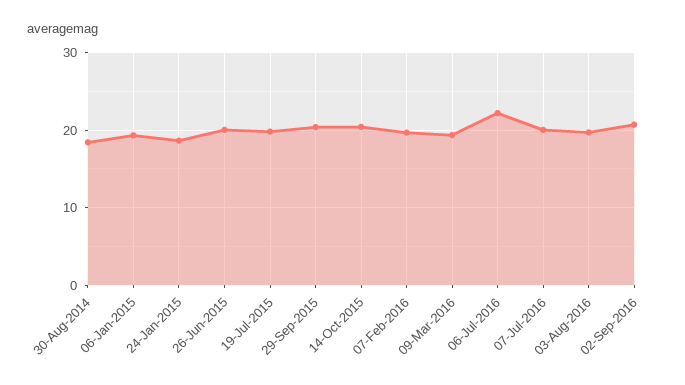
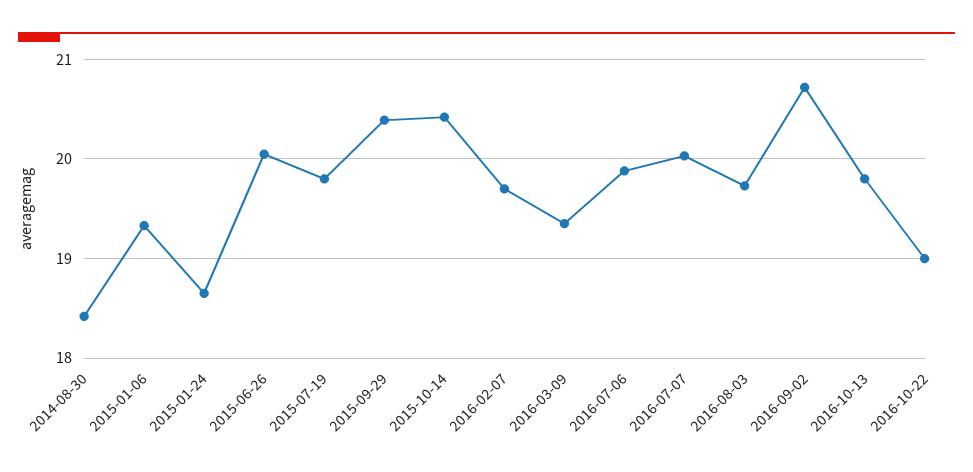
06-Jul-2016: 22 -> 19.9
2016-10-13: none -> 19.8
2016-10-22: none -> 19

